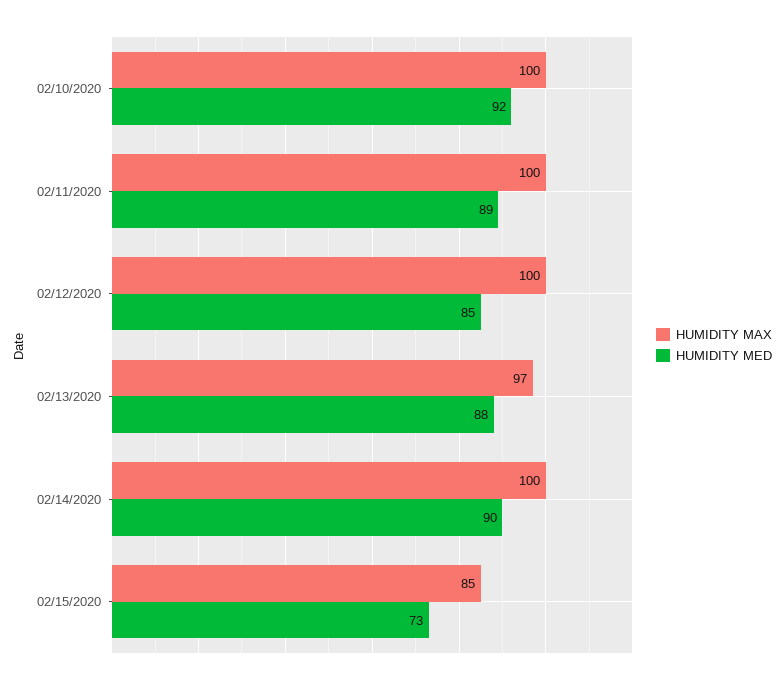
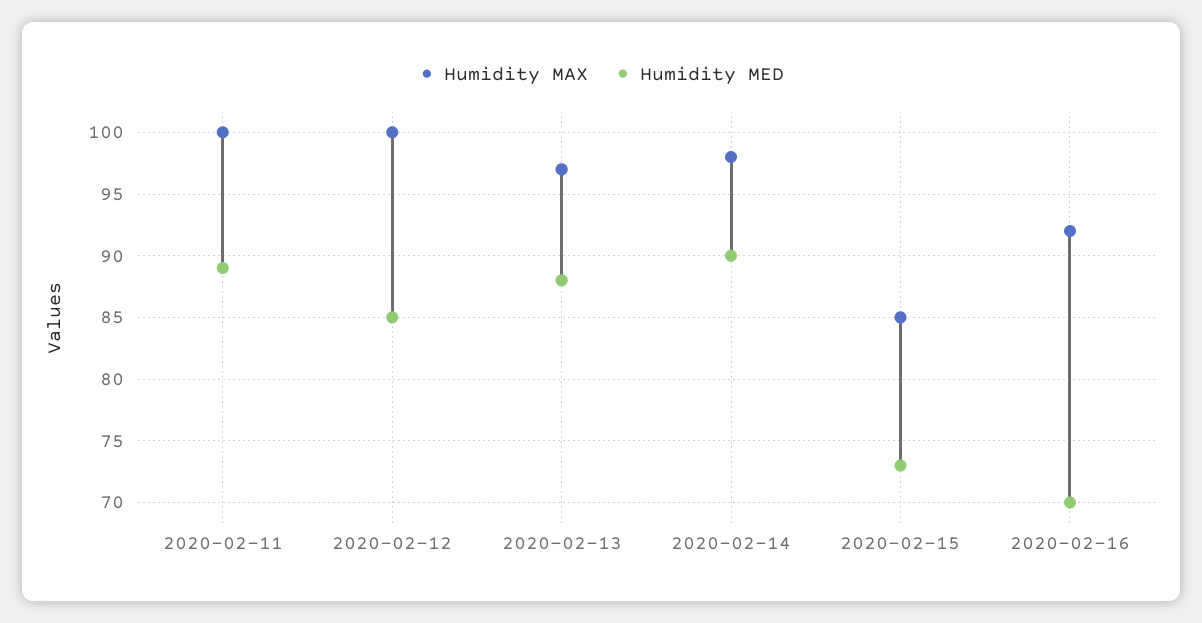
HUMIDITY MAX, 02/10/2020: 100 -> none
HUMIDITY MED, 02/10/2020: 92 -> none
HUMIDITY MAX, 02/14/2020: 100 -> 98
HUMIDITY MAX, 2020-02-16: none -> 92
HUMIDITY MED, 2020-02-16: none -> 70

